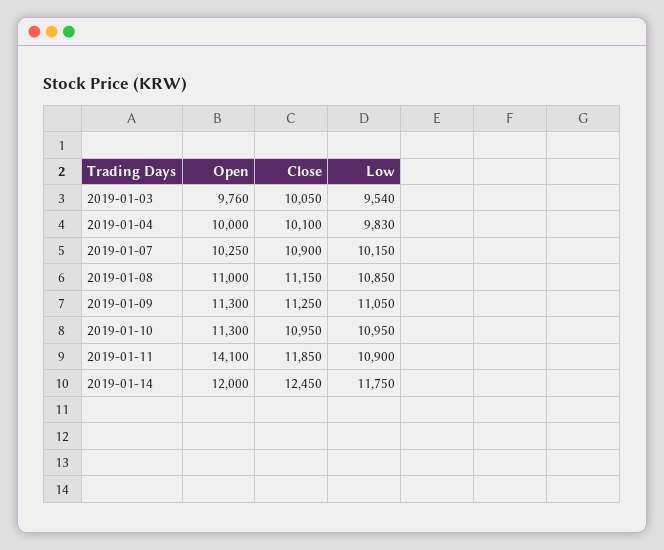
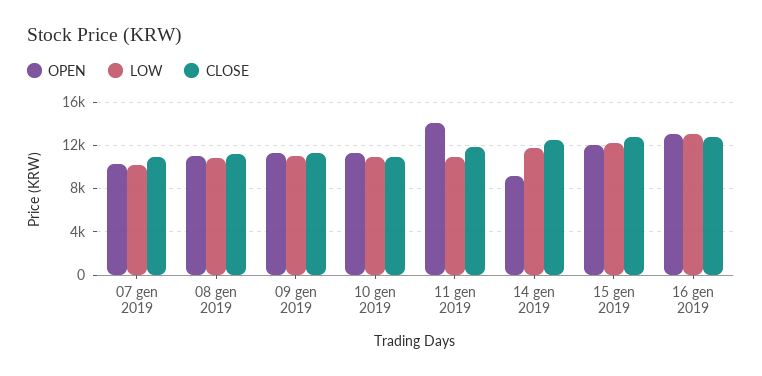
Open, 2019-01-03: 9760 -> none
Close, 2019-01-03: 10050 -> none
Low, 2019-01-03: 9540 -> none
Open, 2019-01-04: 10000 -> none
Close, 2019-01-04: 10100 -> none
Low, 2019-01-04: 9830 -> none
Open, 2019-01-14: 12000 -> 9000
Open, 15 gen 2019: none -> 12000
Low, 15 gen 2019: none -> 12000
Close, 15 gen 2019: none -> 13000
Open, 16 gen 2019: none -> 13000
Low, 16 gen 2019: none -> 13000
Close, 16 gen 2019: none -> 13000

